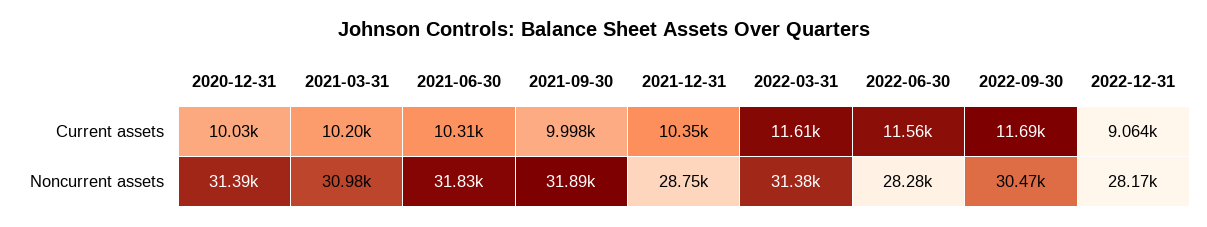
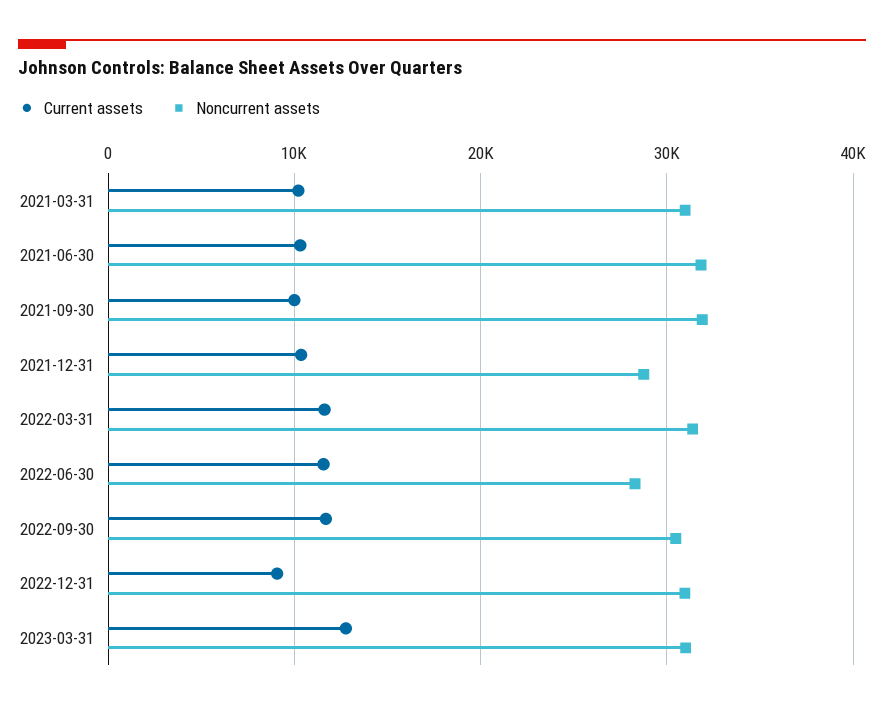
Current assets, 2020-12-31: 10030 -> none
Noncurrent assets, 2020-12-31: 31390 -> none
Noncurrent assets, 2022-12-31: 28170 -> 31000
Current assets, 2023-03-31: none -> 13000
Noncurrent assets, 2023-03-31: none -> 31000

